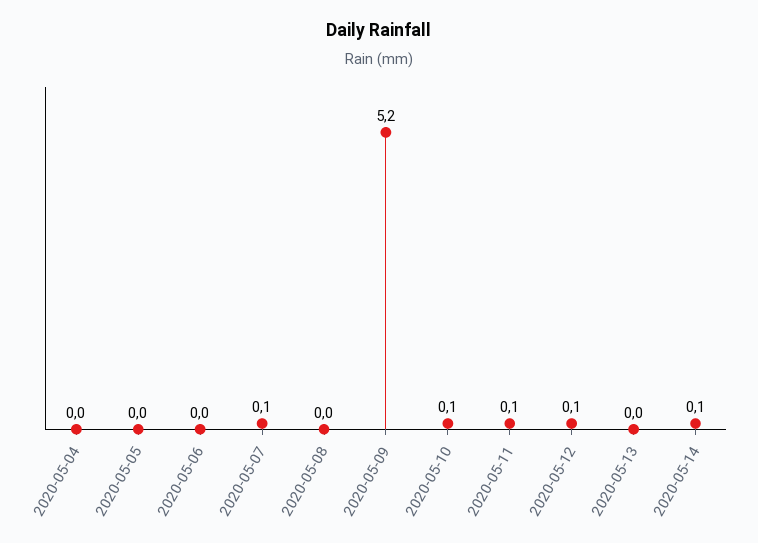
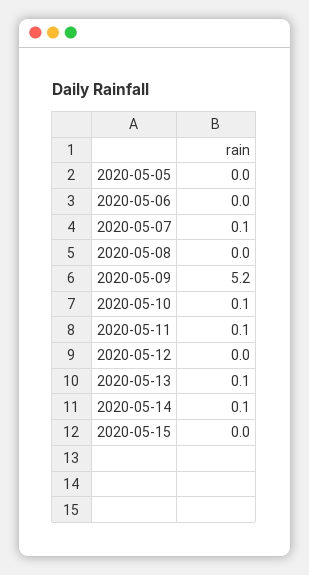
2020-05-04: 0 -> none
2020-05-12: 0.1 -> 0
2020-05-13: 0 -> 0.1
2020-05-15: none -> 0

